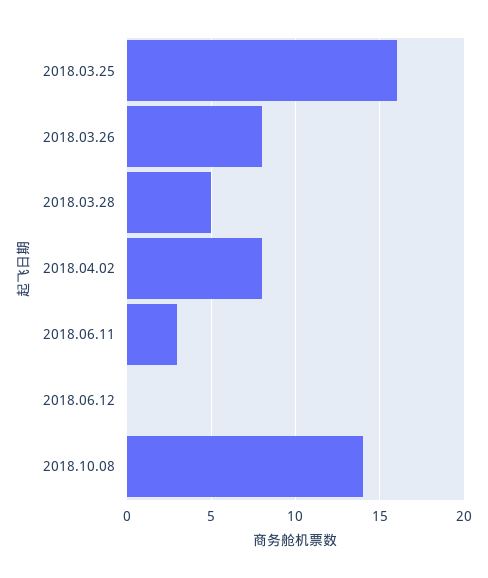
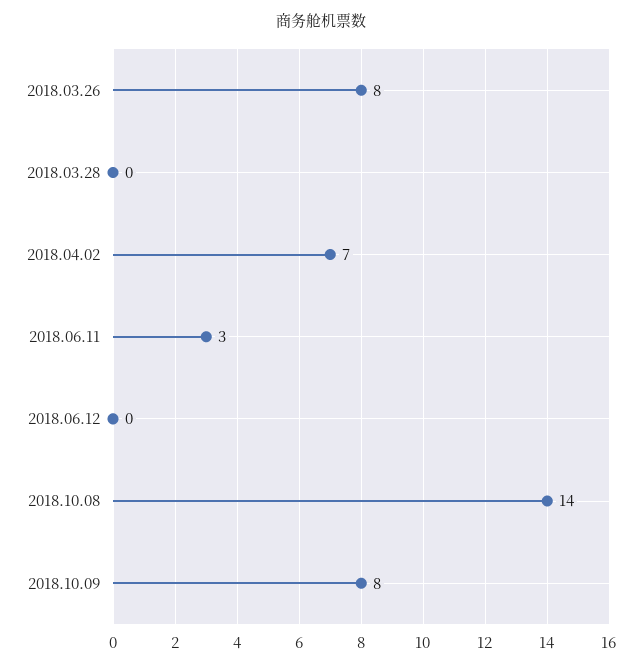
2018.03.25: 16 -> none
2018.03.28: 5 -> 0
2018.04.02: 8 -> 7
2018.10.09: none -> 8

